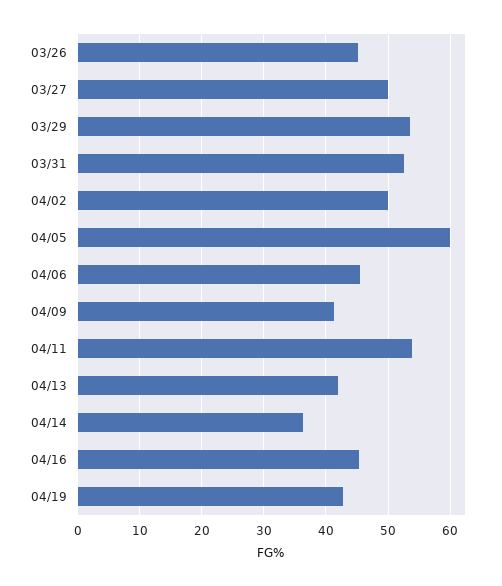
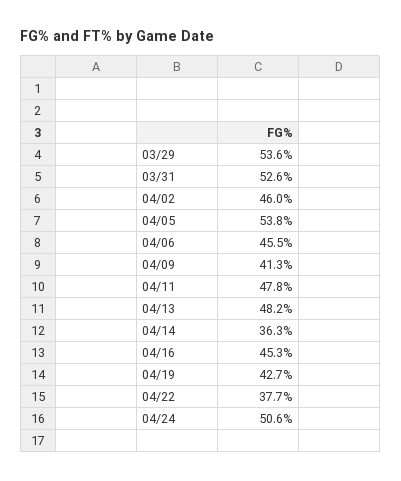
03/26: 45 -> none
03/27: 50 -> none
04/02: 50 -> 46
04/05: 60 -> 53.8
04/11: 54 -> 47.8
04/13: 42 -> 48.2
04/22: none -> 37.7
04/24: none -> 50.6

